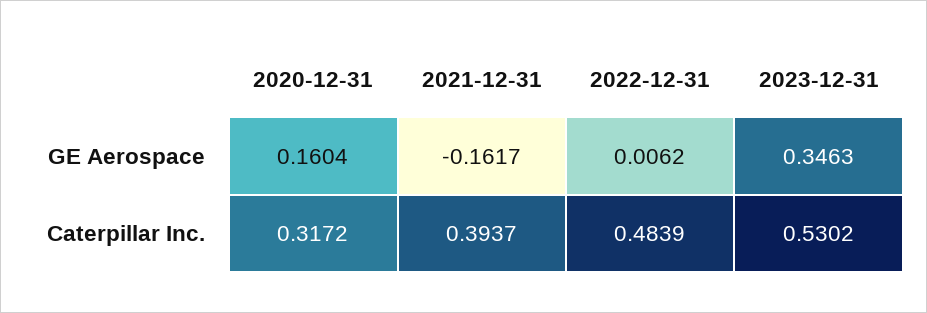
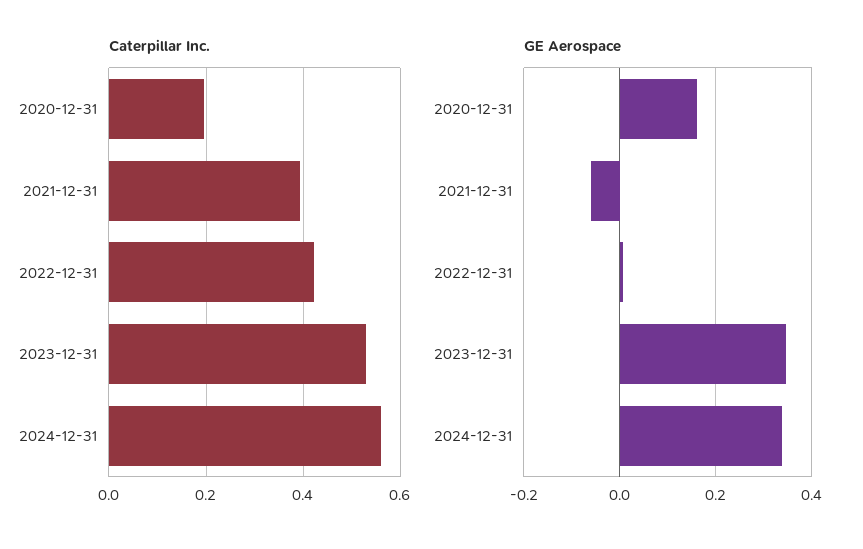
GE Aerospace, 2021-12-31: -0.1617 -> -0.06
Caterpillar Inc., 2020-12-31: 0.3172 -> 0.2
Caterpillar Inc., 2022-12-31: 0.4839 -> 0.42
Caterpillar Inc., 2024-12-31: none -> 0.56
GE Aerospace, 2024-12-31: none -> 0.34

